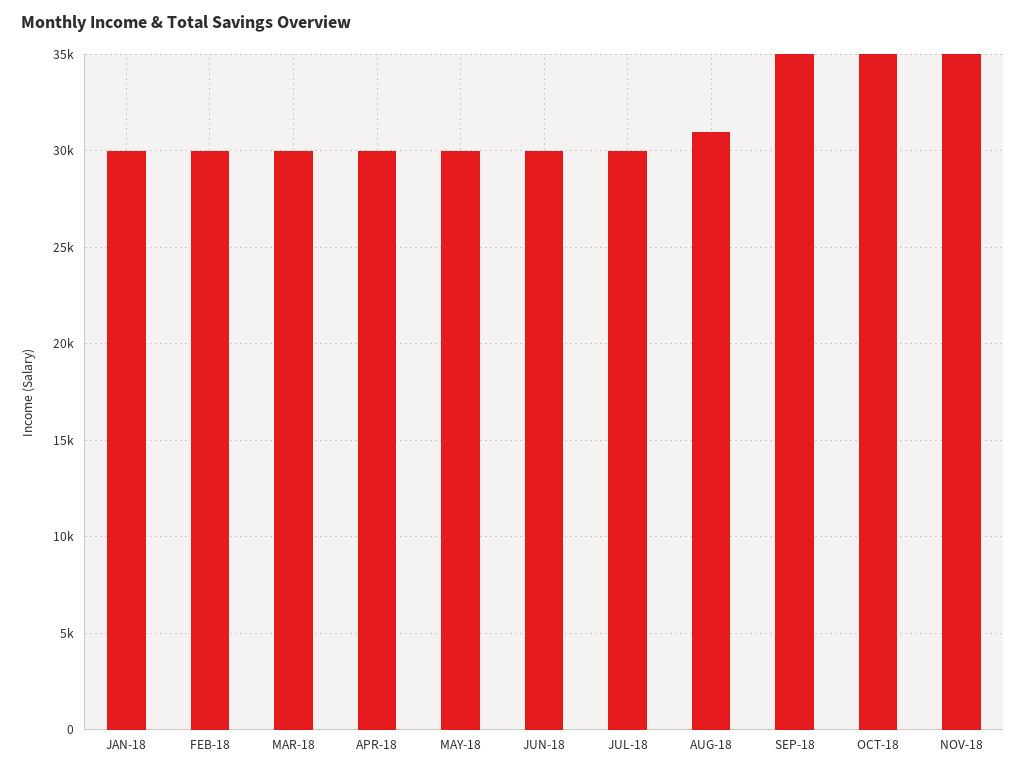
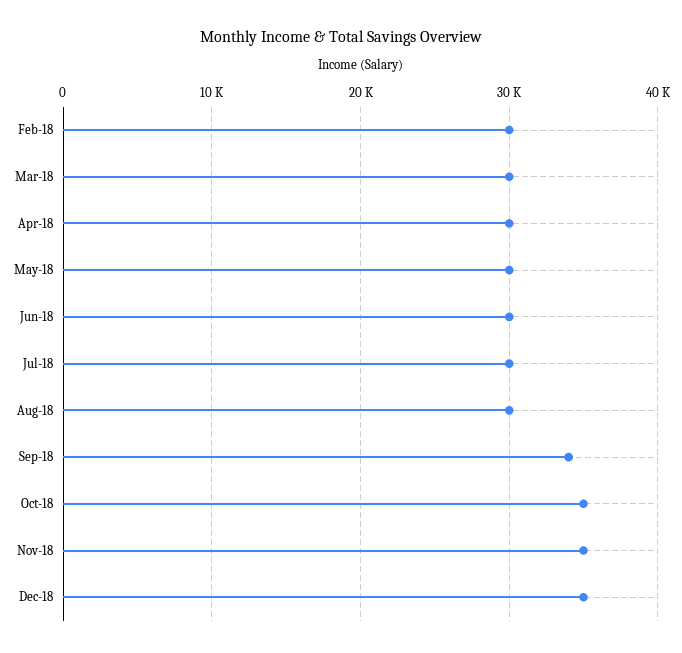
JAN-18: 30000 -> none
AUG-18: 31000 -> 30000
SEP-18: 35000 -> 34000
Dec-18: none -> 35000

